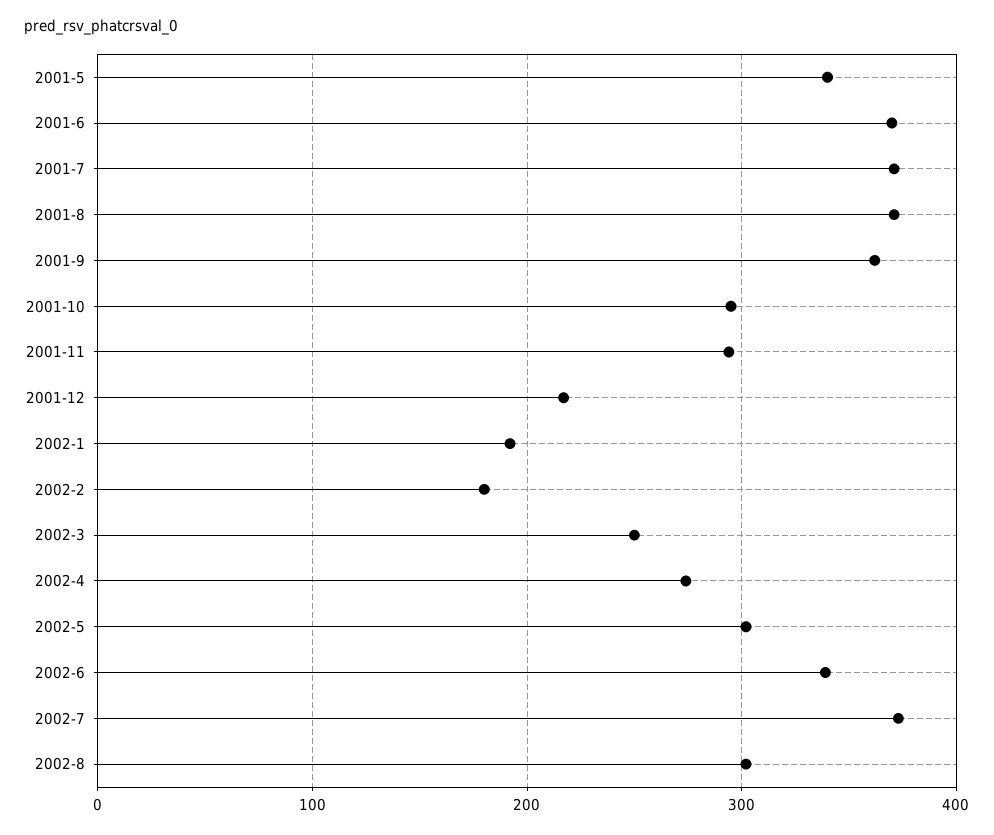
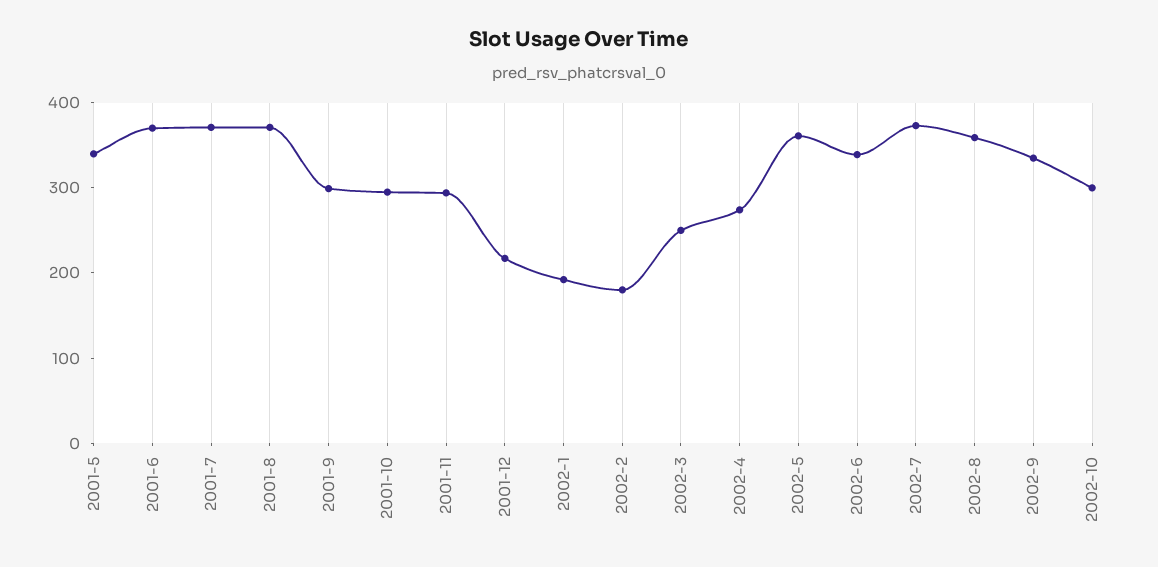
2001-9: 360 -> 300
2002-5: 300 -> 360
2002-8: 300 -> 360
2002-9: none -> 340
2002-10: none -> 300

